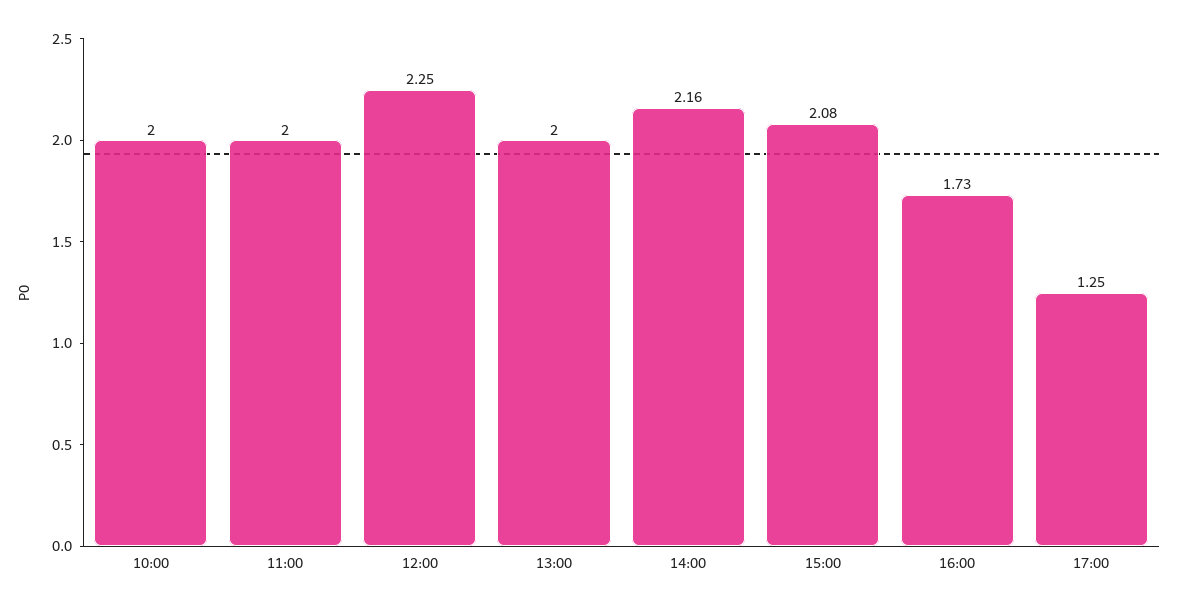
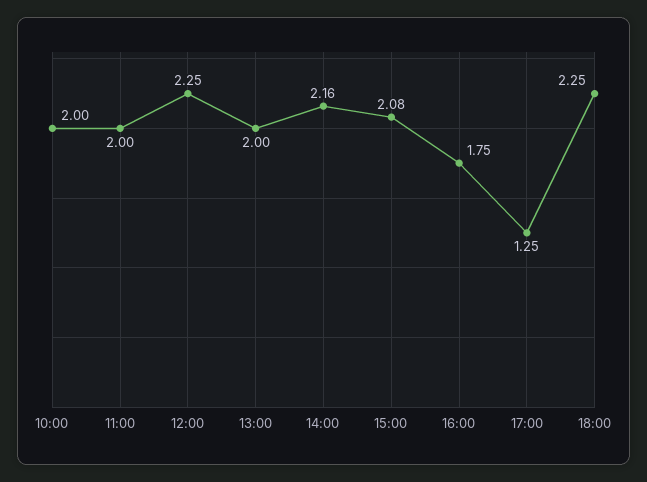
16:00: 1.73 -> 1.75
18:00: none -> 2.25

